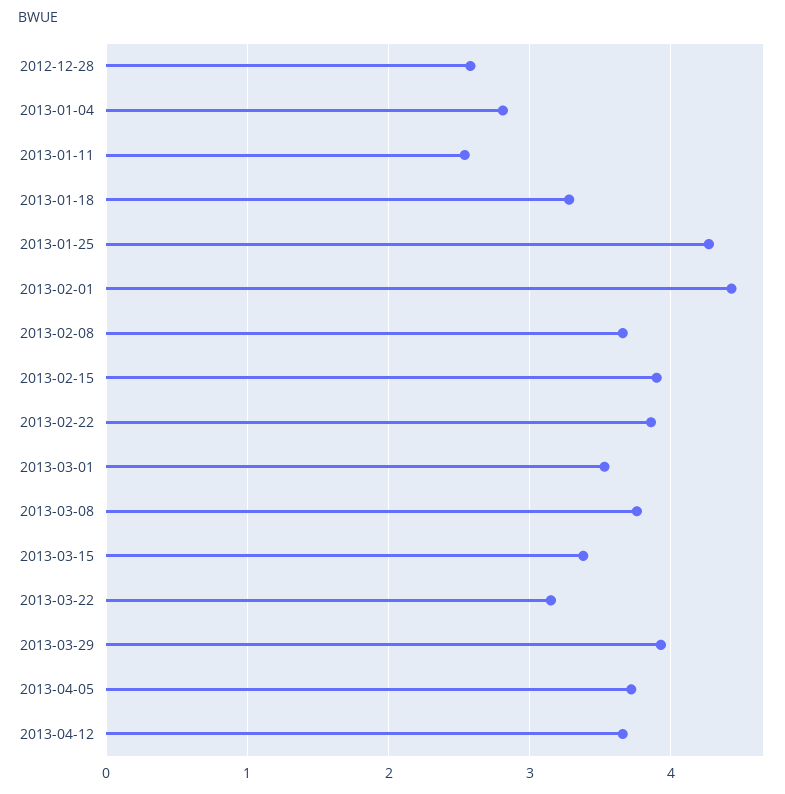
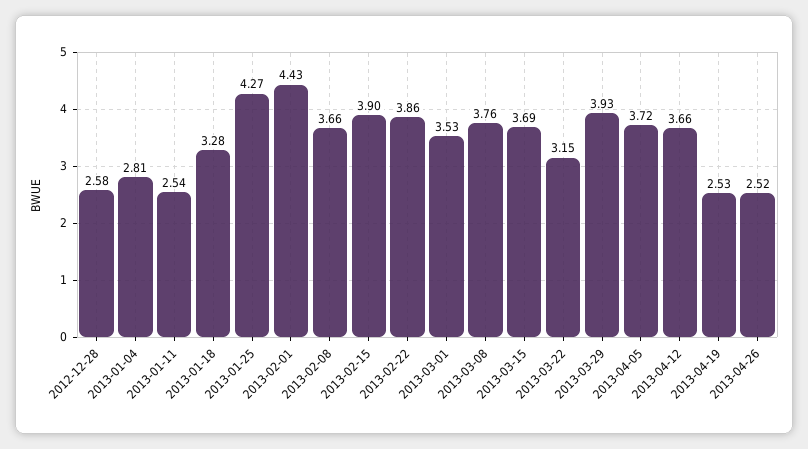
2013-03-15: 3.4 -> 3.69
2013-04-19: none -> 2.53
2013-04-26: none -> 2.52

